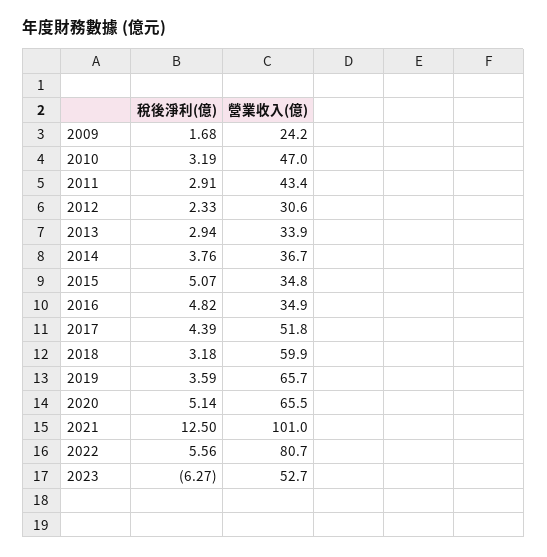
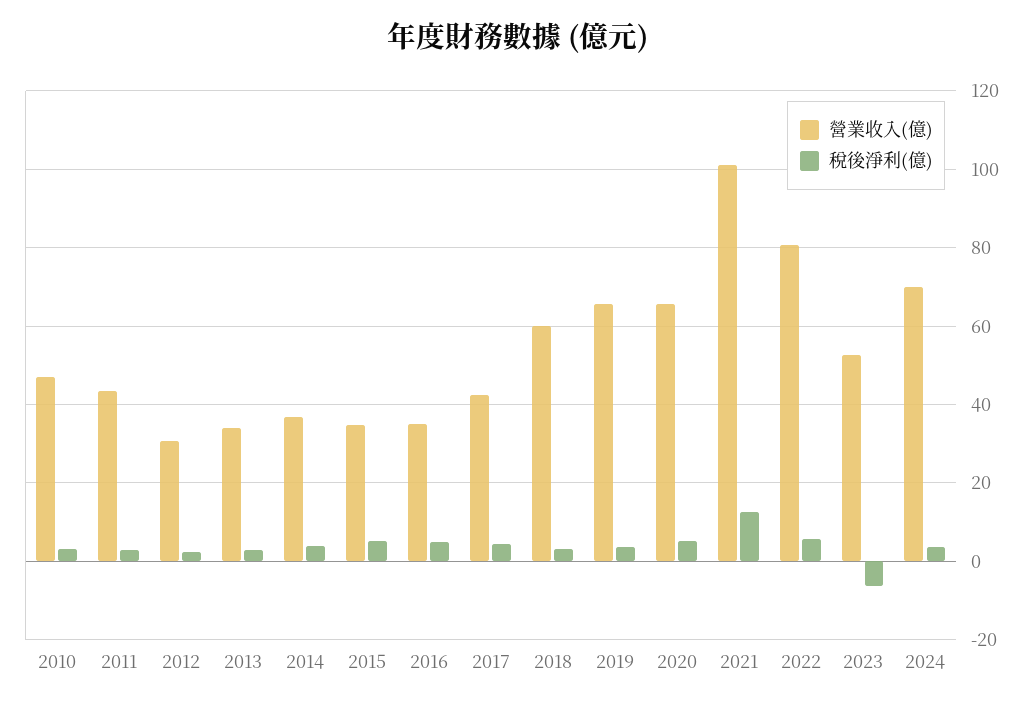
稅後淨利(億), 2009: 1.68 -> none
營業收入(億), 2009: 24.2 -> none
營業收入(億), 2017: 51.8 -> 42
營業收入(億), 2024: none -> 70
稅後淨利(億), 2024: none -> 4

